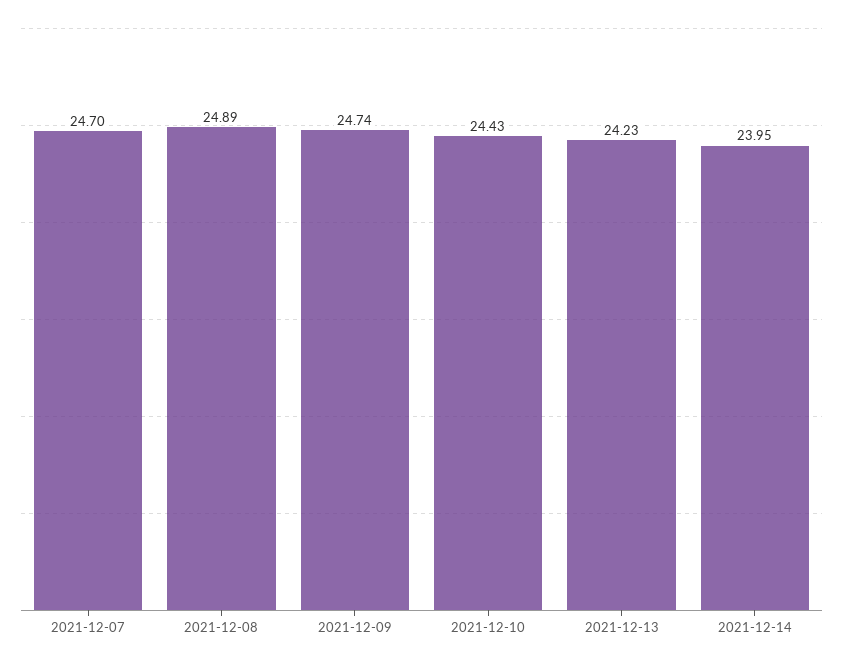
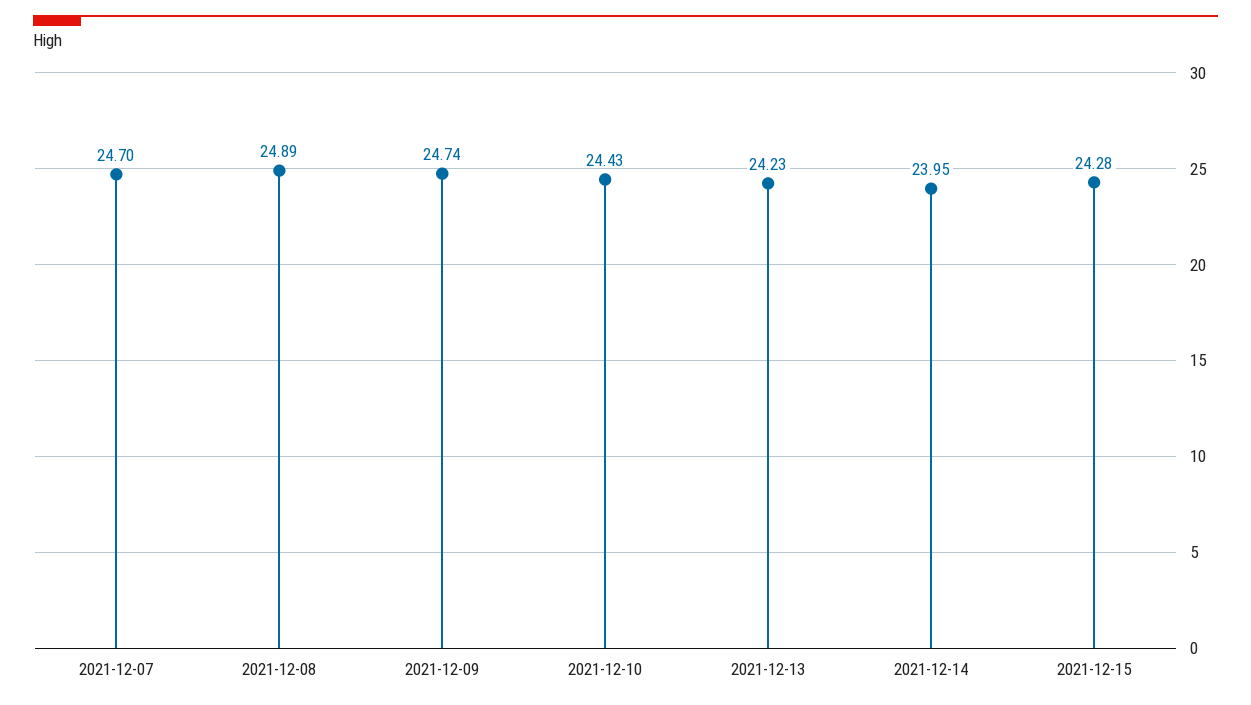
2021-12-15: none -> 24.28

